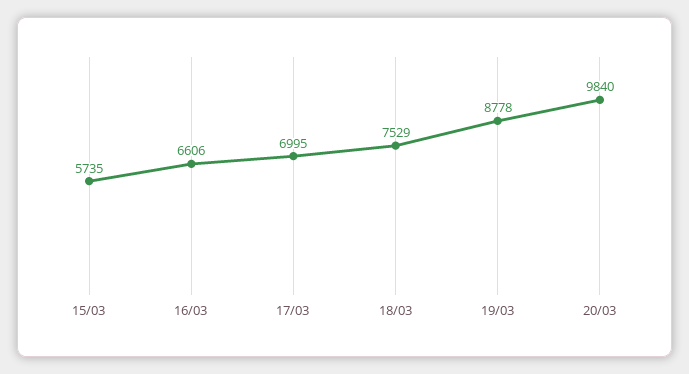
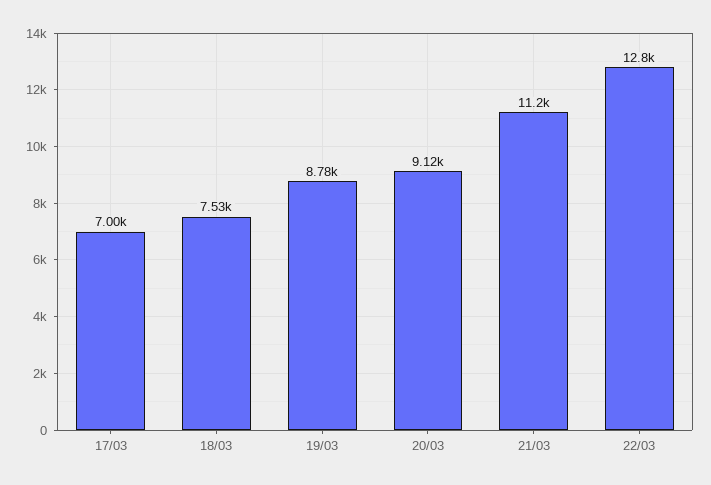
15/03: 5735 -> none
16/03: 6606 -> none
20/03: 9840 -> 9120
21/03: none -> 11200
22/03: none -> 12800

